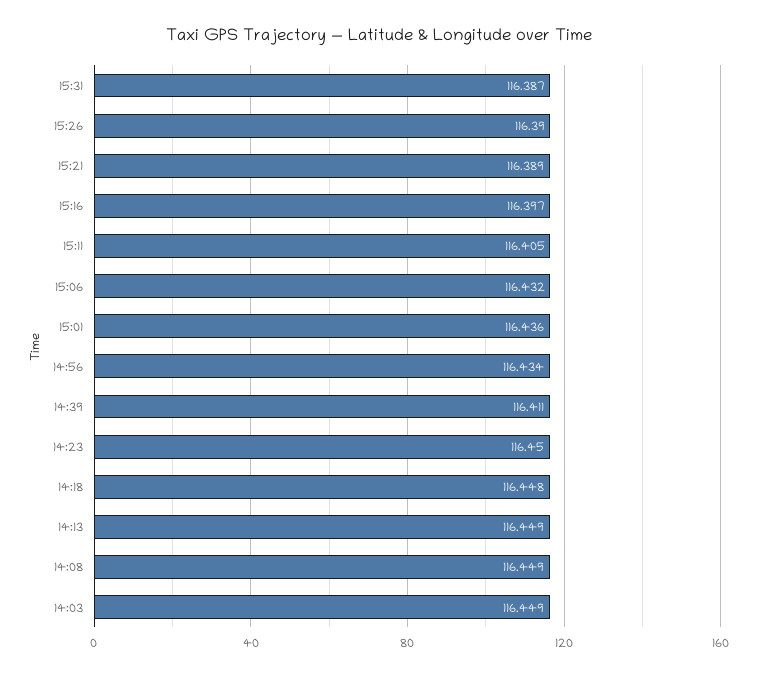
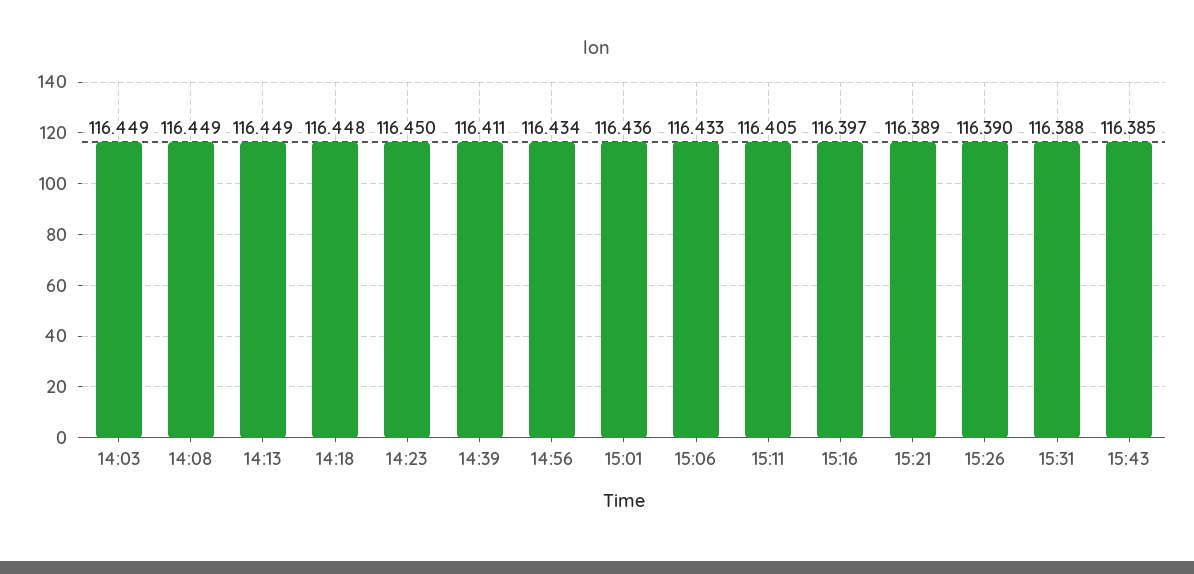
15:31: 116.387 -> 116.388
15:06: 116.432 -> 116.433
15:43: none -> 116.385

